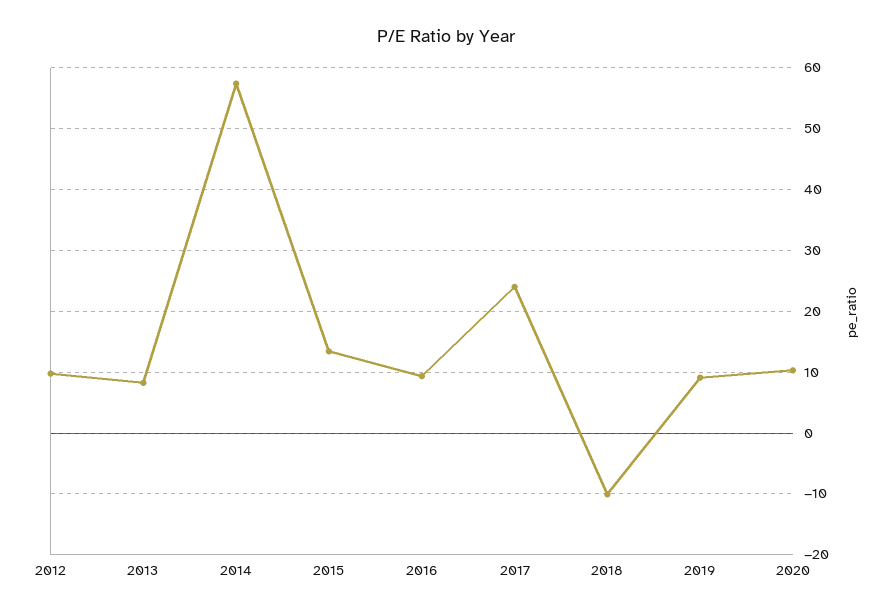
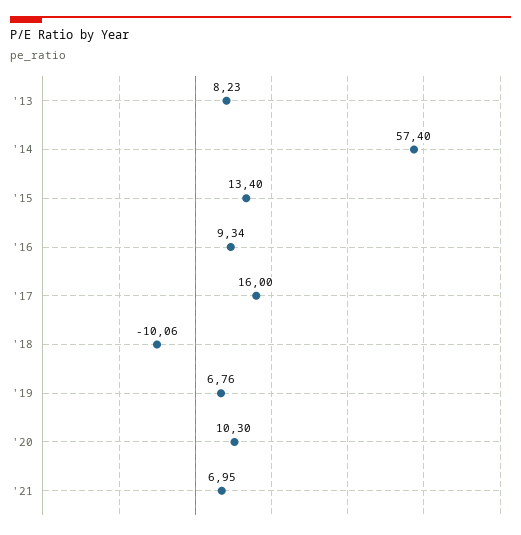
2012: 10 -> none
2017: 24 -> 16
2019: 9 -> 6.76
'21: none -> 6.95

